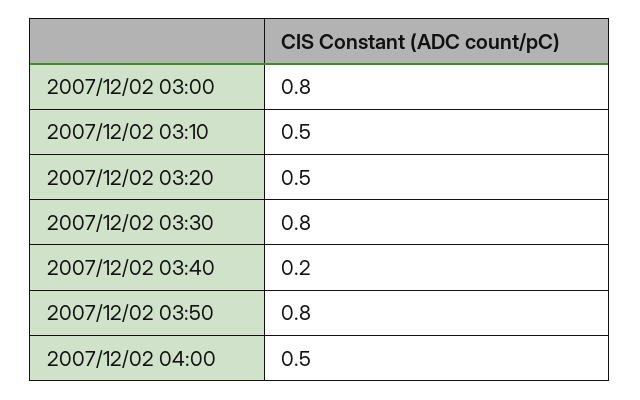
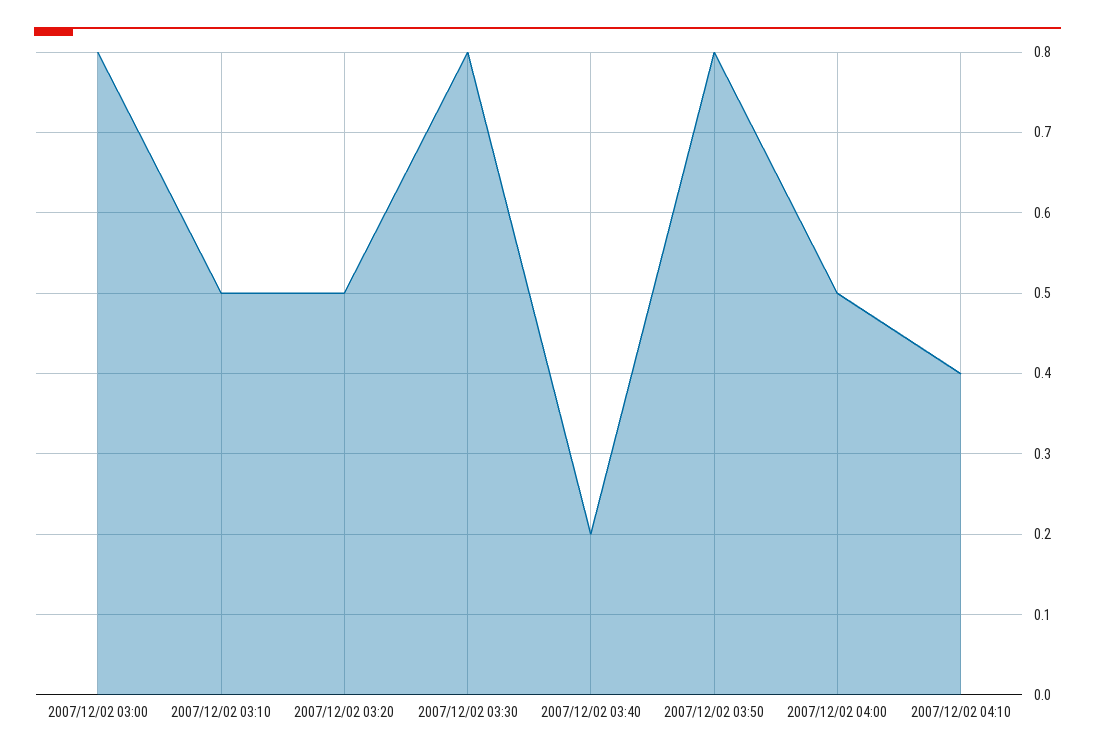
2007/12/02 04:10: none -> 0.4

